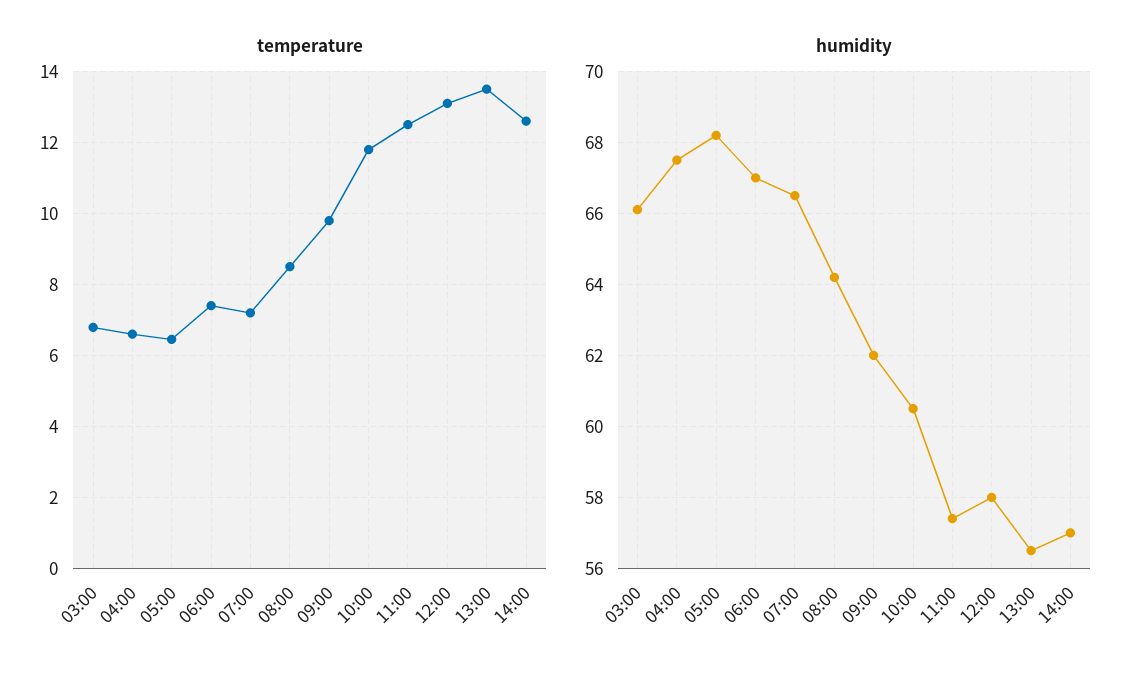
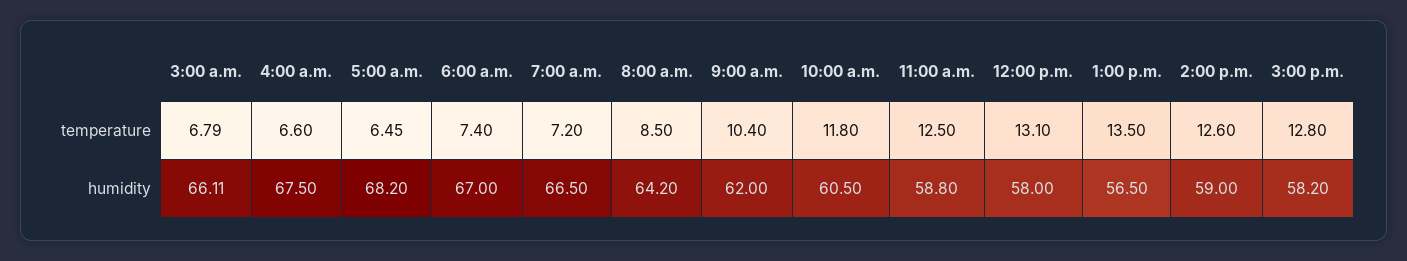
temperature, 09:00: 9.8 -> 10.4
humidity, 11:00: 57.4 -> 58.8
humidity, 14:00: 57 -> 59
temperature, 3:00 p.m.: none -> 12.8
humidity, 3:00 p.m.: none -> 58.2

